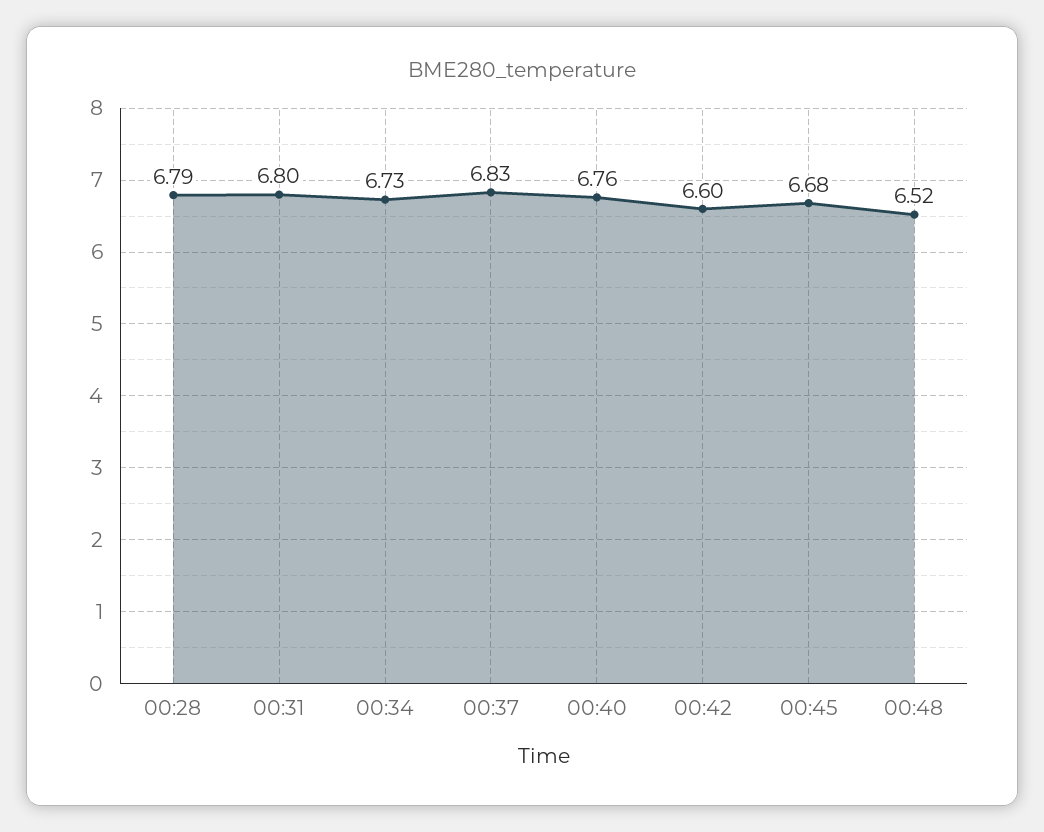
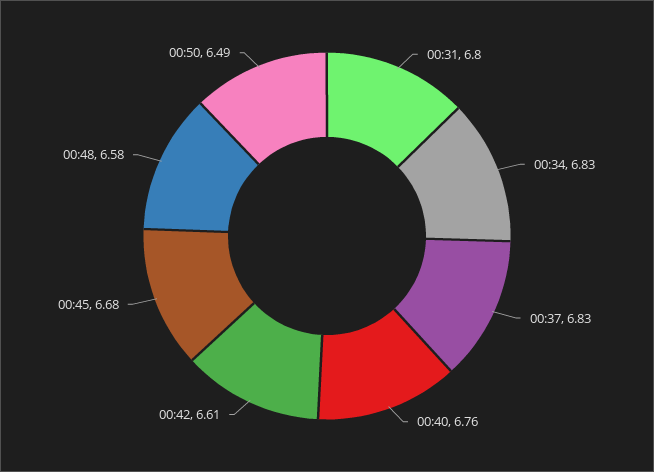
00:28: 6.79 -> none
00:34: 6.73 -> 6.83
00:42: 6.6 -> 6.61
00:48: 6.52 -> 6.58
00:50: none -> 6.49

